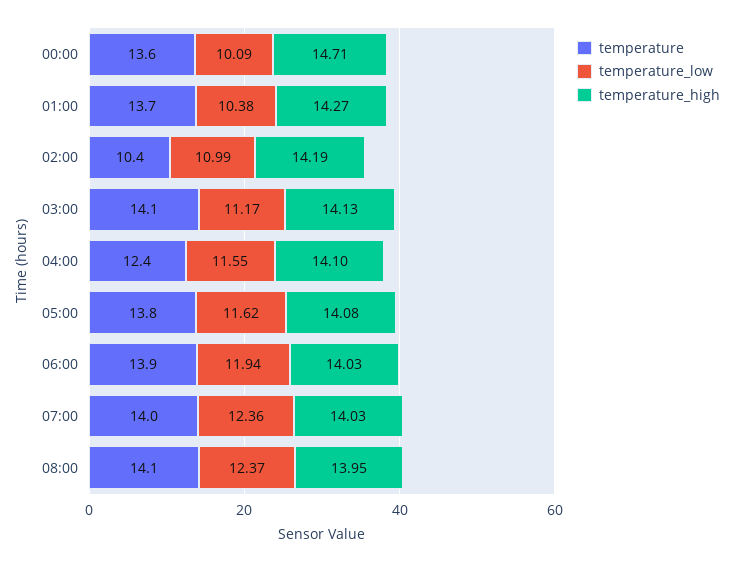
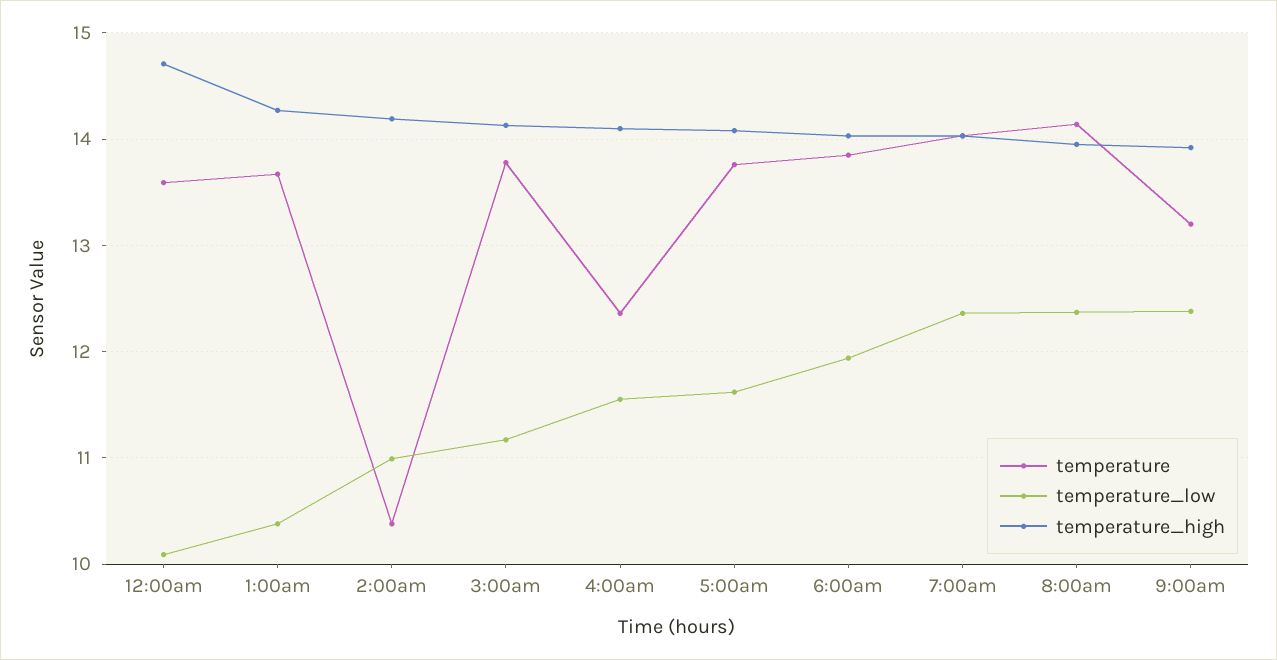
temperature, 03:00: 14.1 -> 13.8
temperature, 9:00am: none -> 13.2
temperature_low, 9:00am: none -> 12.4
temperature_high, 9:00am: none -> 13.9

